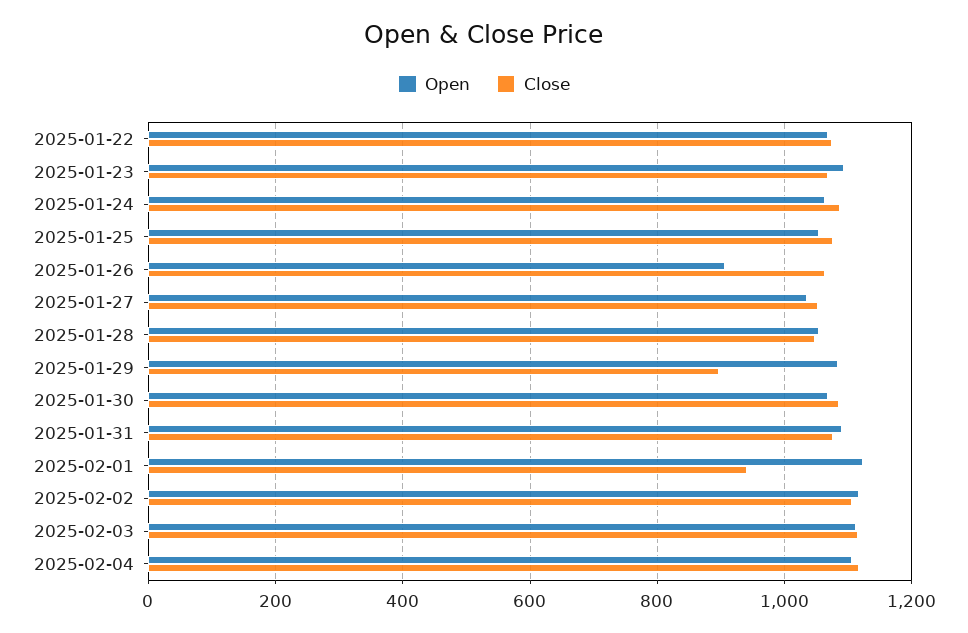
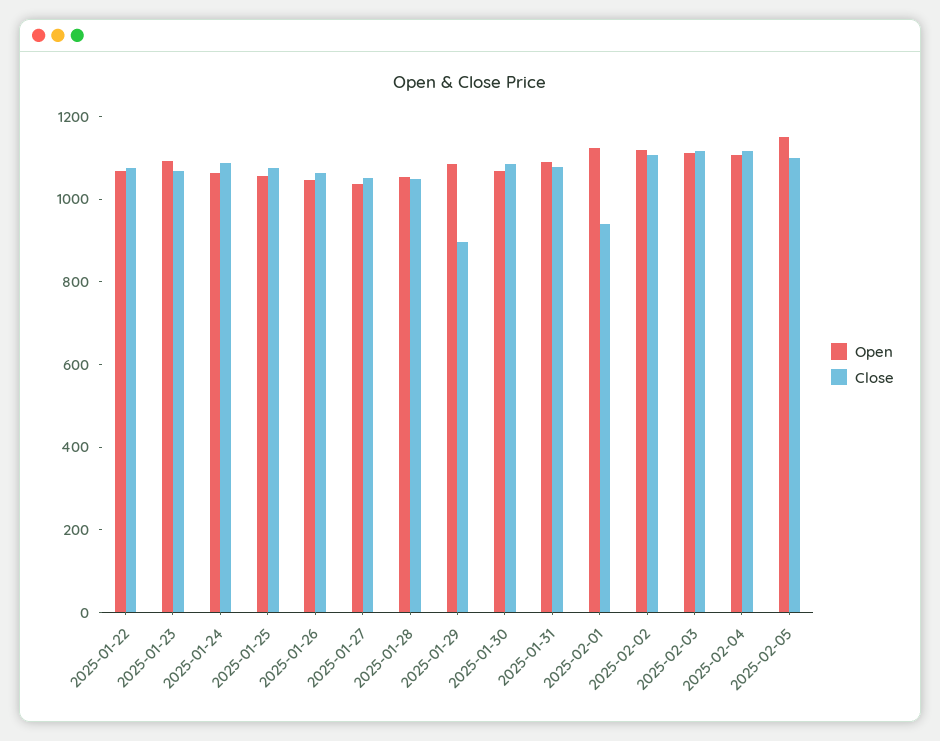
Open, 2025-01-26: 900 -> 1050
Open, 2025-02-05: none -> 1150
Close, 2025-02-05: none -> 1100

